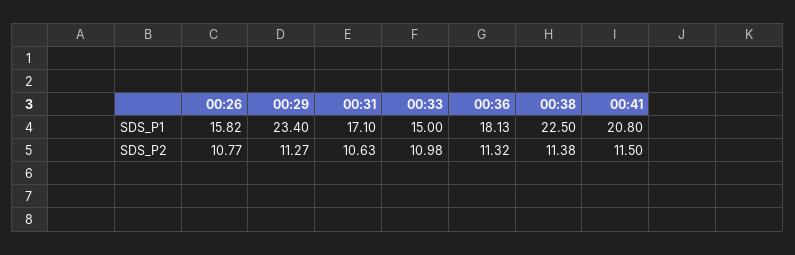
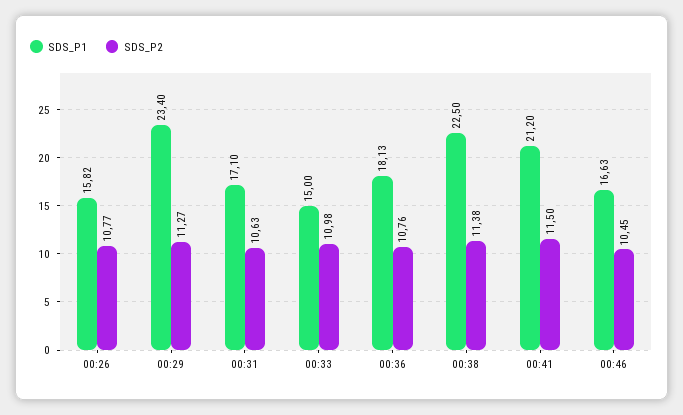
SDS_P1, 00:41: 20.8 -> 21.2
SDS_P2, 00:36: 11.32 -> 10.76
SDS_P1, 00:46: none -> 16.63
SDS_P2, 00:46: none -> 10.45

